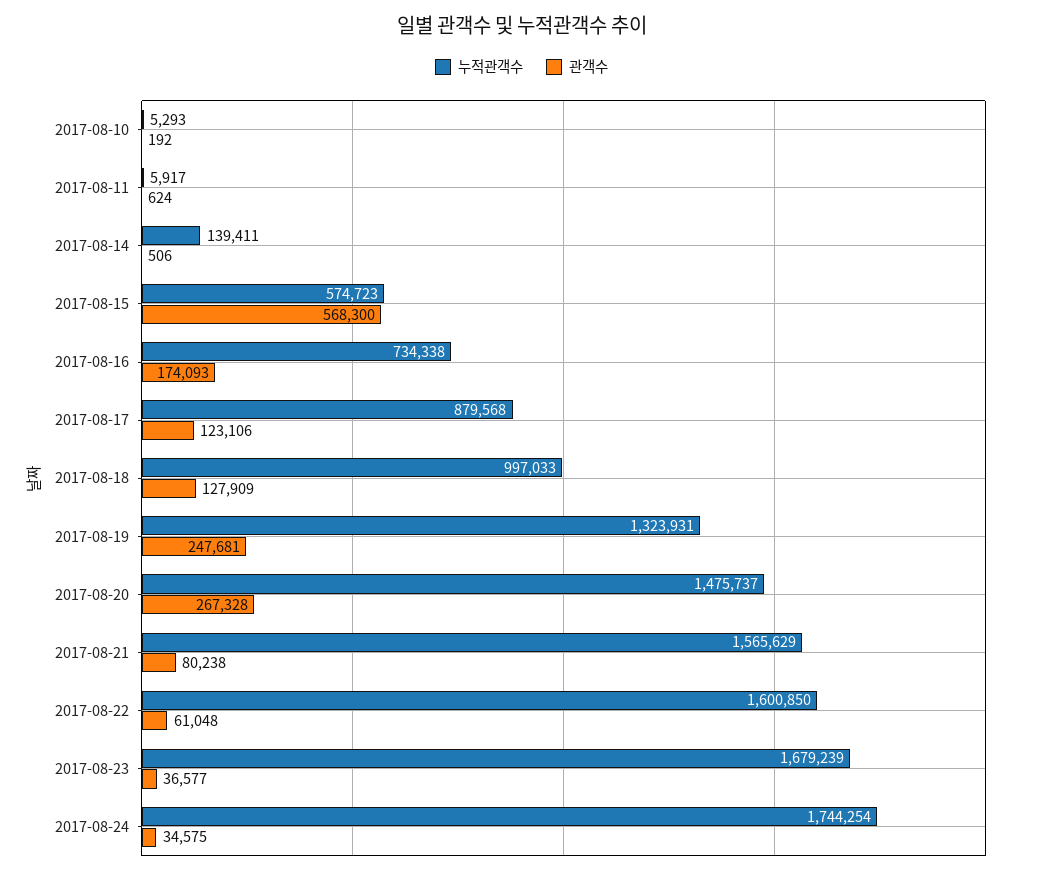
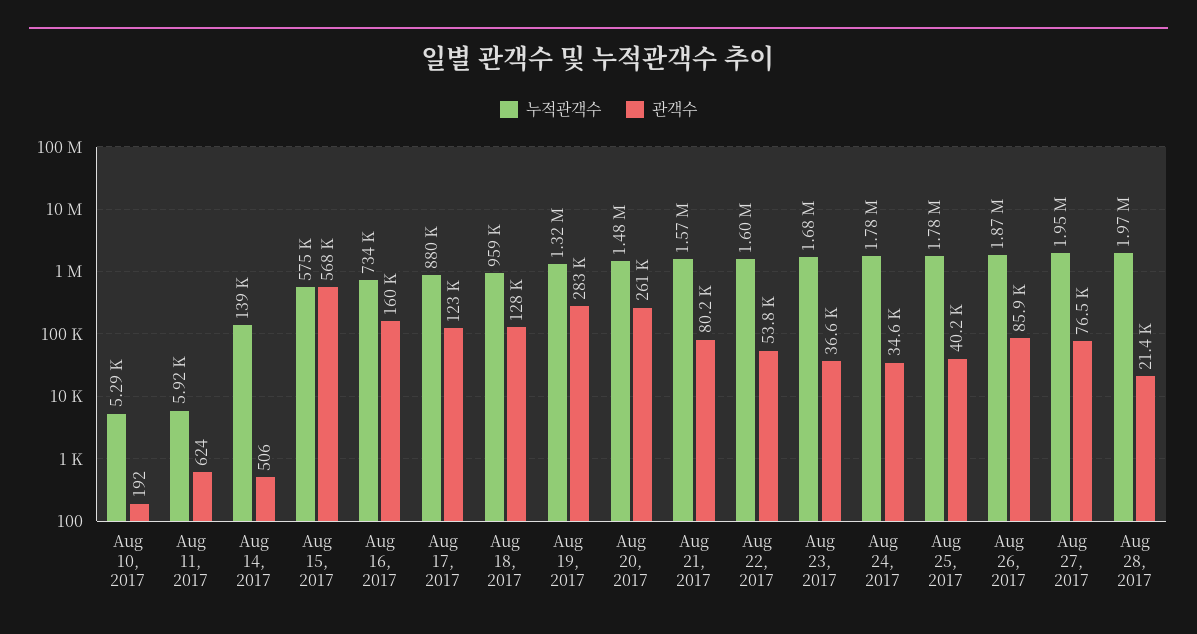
관객수, 2017-08-16: 174093 -> 160000
누적관객수, 2017-08-18: 997033 -> 959000
관객수, 2017-08-19: 247681 -> 283000
관객수, 2017-08-20: 267328 -> 261000
관객수, 2017-08-22: 61048 -> 53800
누적관객수, 2017-08-24: 1744254 -> 1780000
누적관객수, Aug 25, 2017: none -> 1780000
관객수, Aug 25, 2017: none -> 40200
누적관객수, Aug 26, 2017: none -> 1870000
관객수, Aug 26, 2017: none -> 85900
누적관객수, Aug 27, 2017: none -> 1950000
관객수, Aug 27, 2017: none -> 76500
누적관객수, Aug 28, 2017: none -> 1970000
관객수, Aug 28, 2017: none -> 21400

